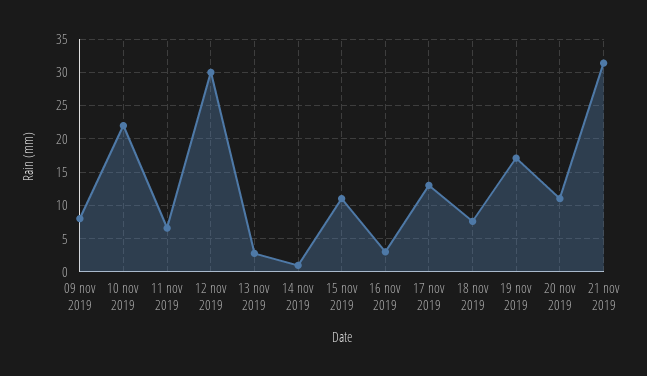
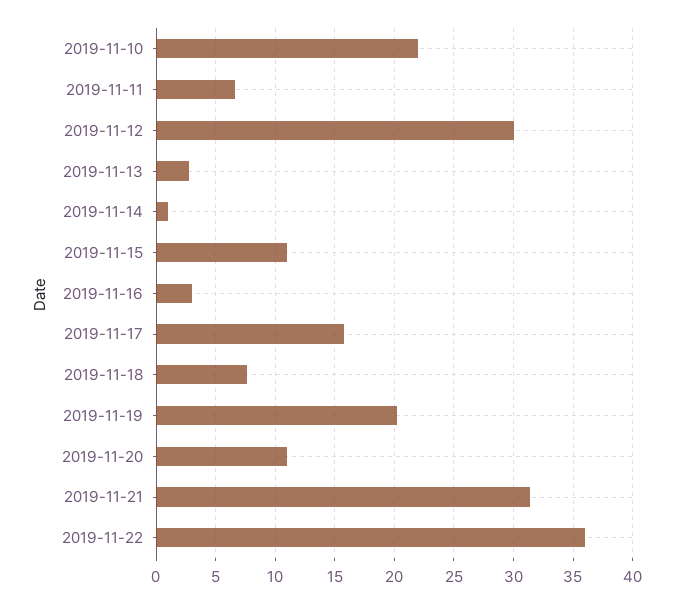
09 nov 2019: 8 -> none
17 nov 2019: 13 -> 16
19 nov 2019: 17 -> 20
2019-11-22: none -> 36

